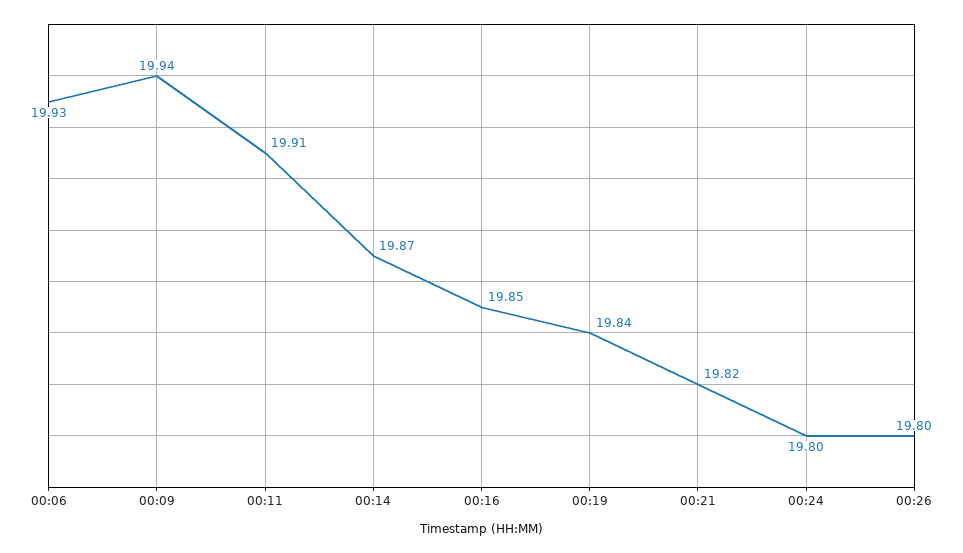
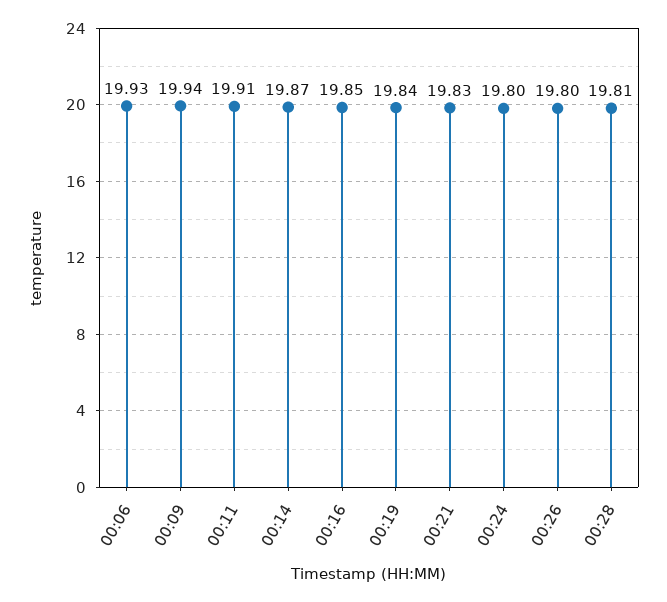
00:21: 19.82 -> 19.83
00:28: none -> 19.81

